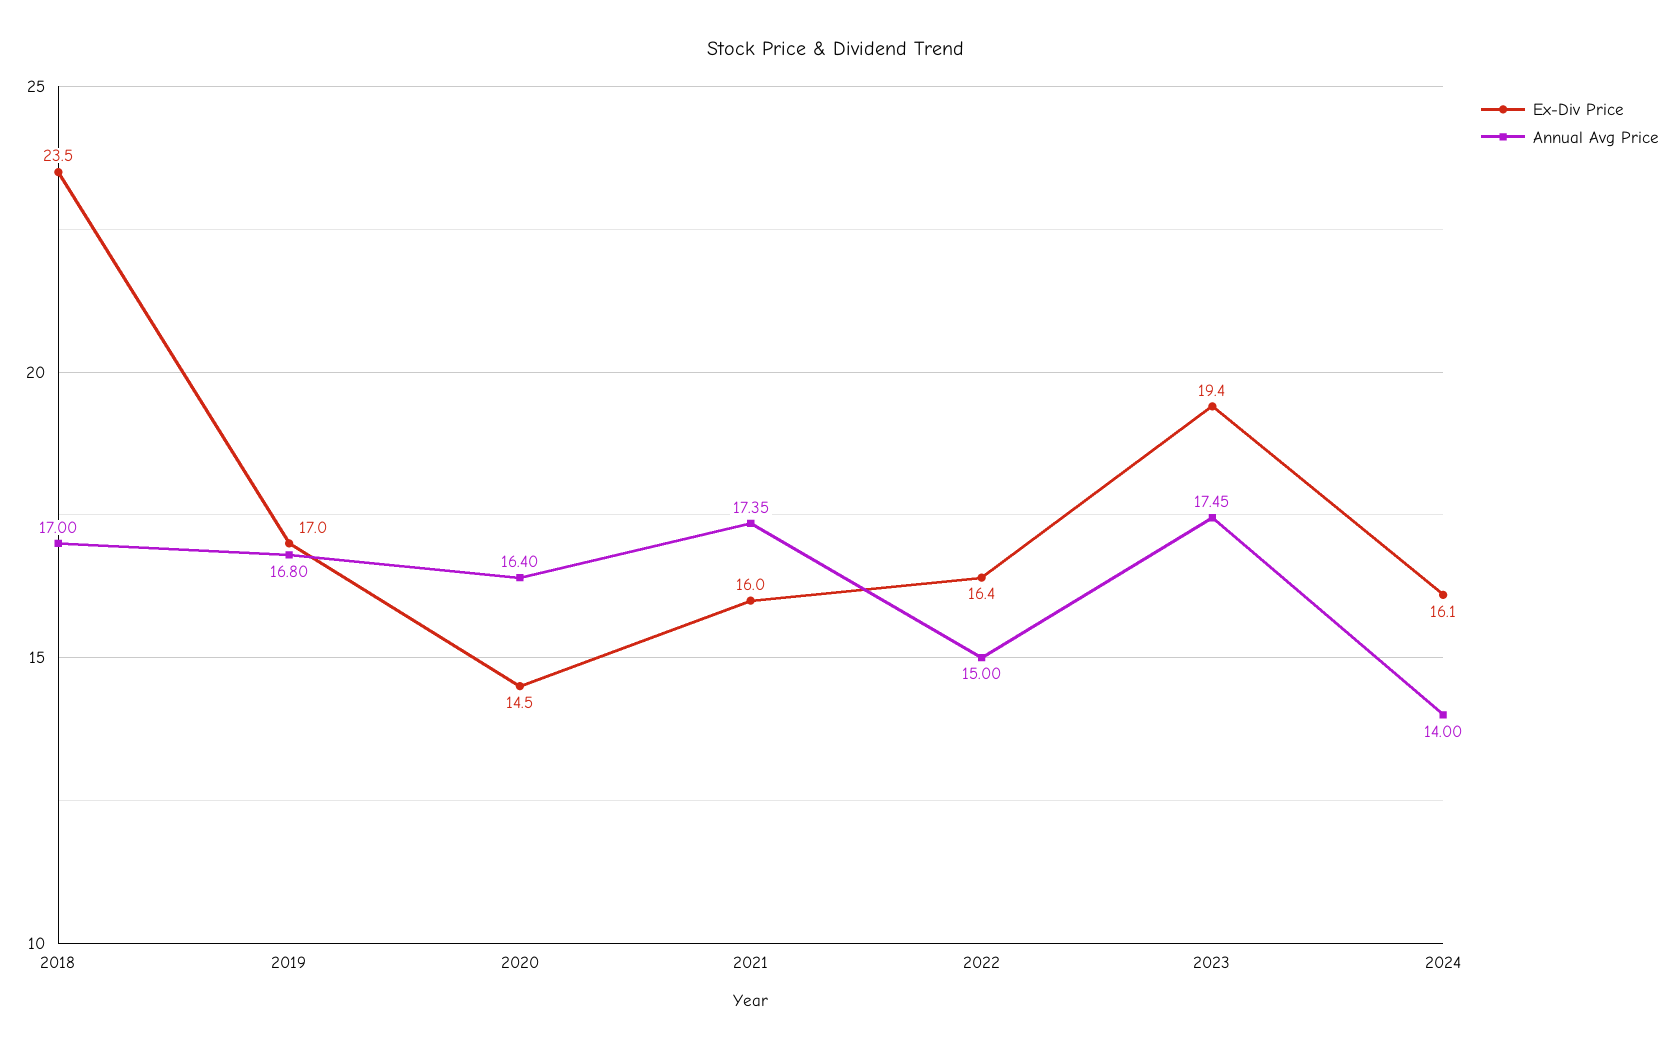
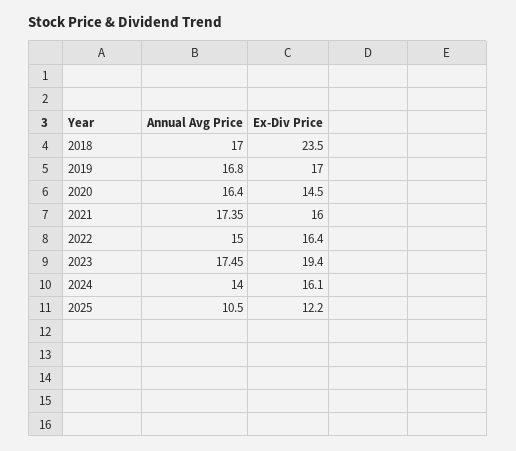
Annual Avg Price, 2025: none -> 10.5
Ex-Div Price, 2025: none -> 12.2

